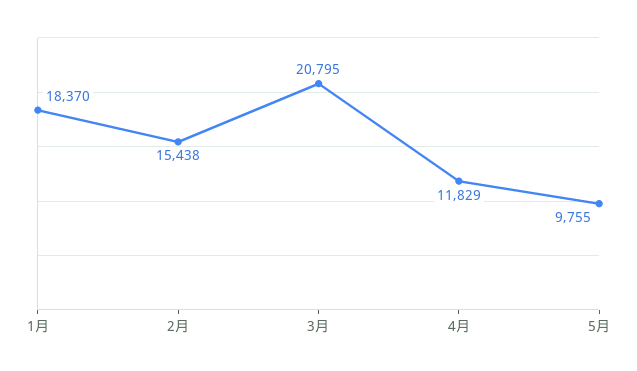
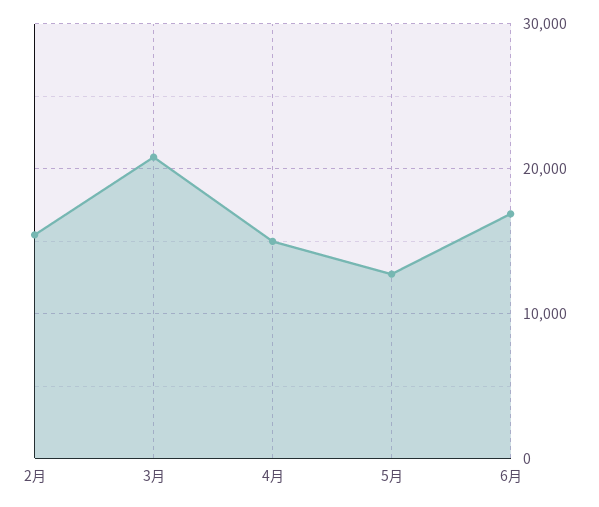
1月: 18370 -> none
4月: 11829 -> 15000
5月: 9755 -> 13000
6月: none -> 17000

